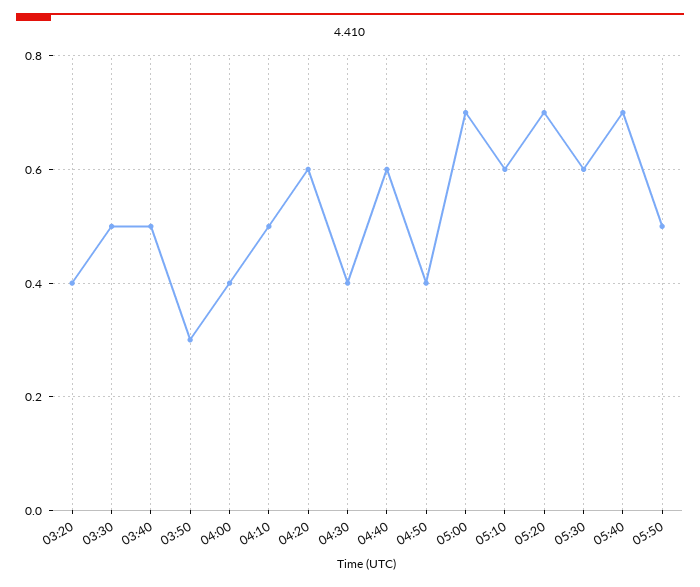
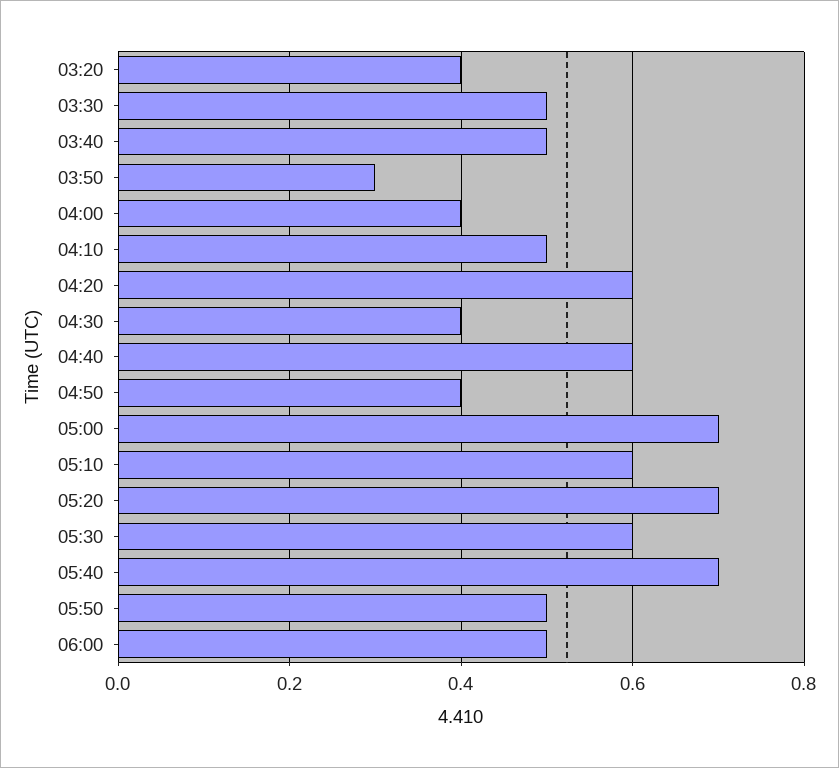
06:00: none -> 0.5

